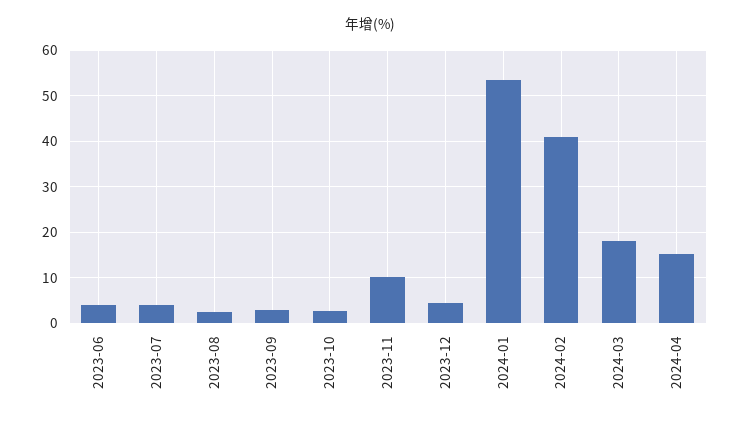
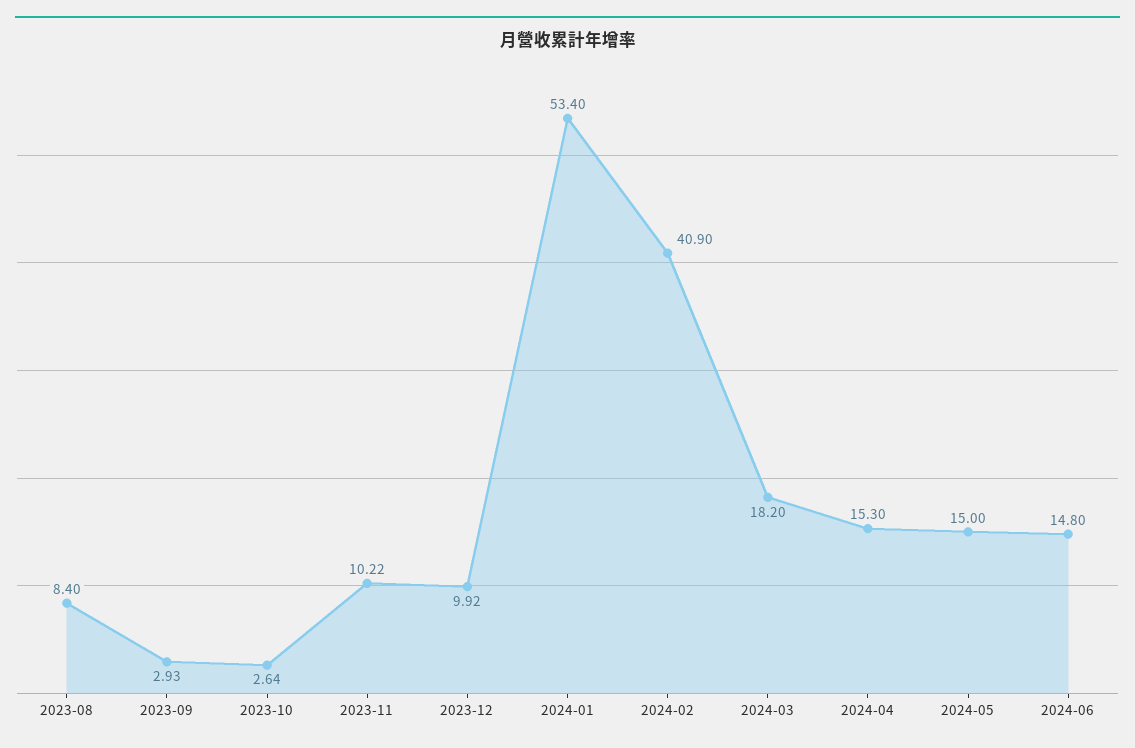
2023-06: 4 -> none
2023-07: 4 -> none
2023-08: 2 -> 8.4
2023-12: 4 -> 9.92
2024-05: none -> 15
2024-06: none -> 14.8

